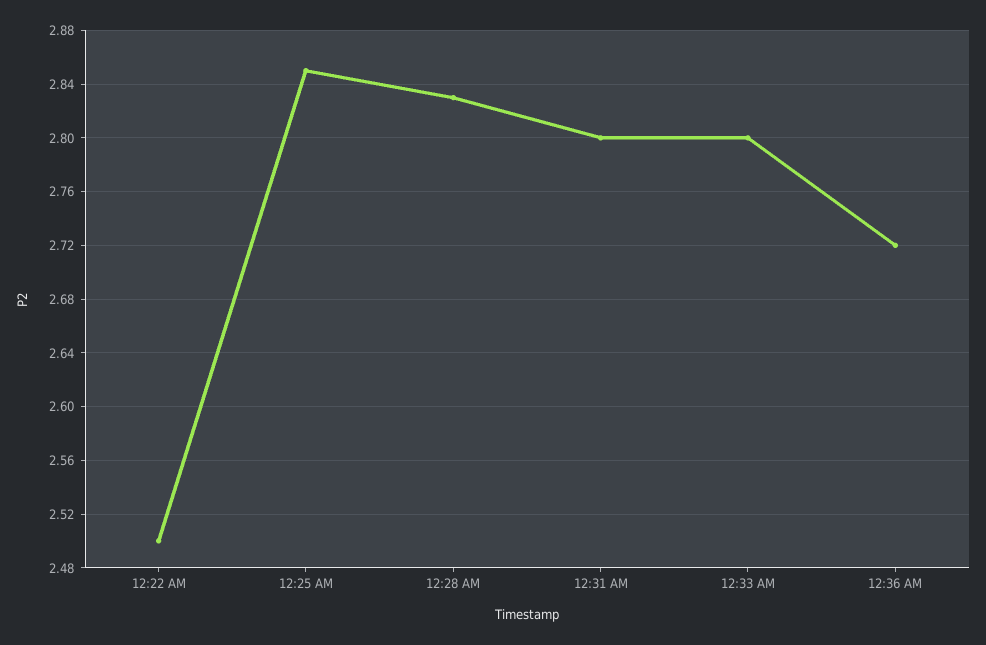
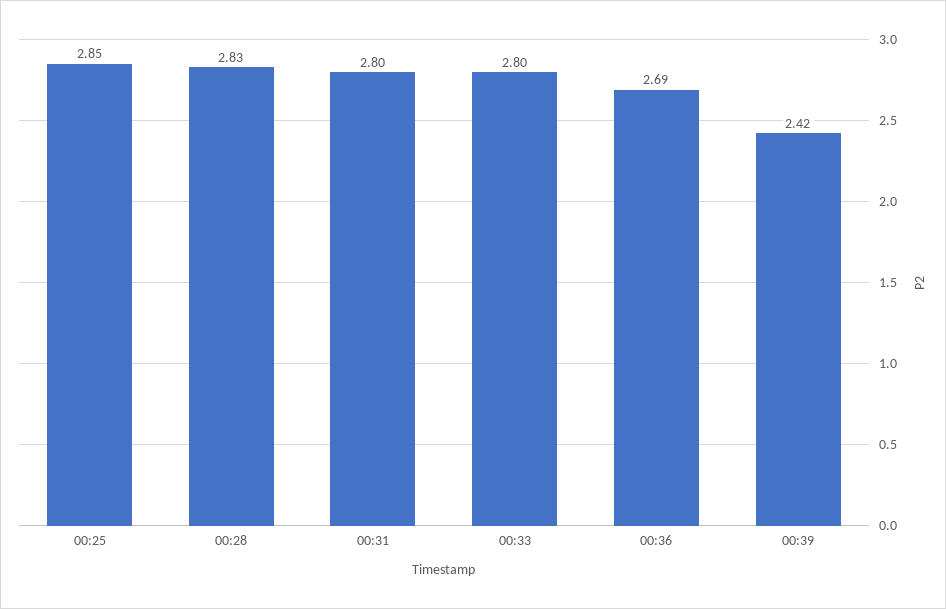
12:22 AM: 2.5 -> none
12:36 AM: 2.72 -> 2.69
00:39: none -> 2.42

